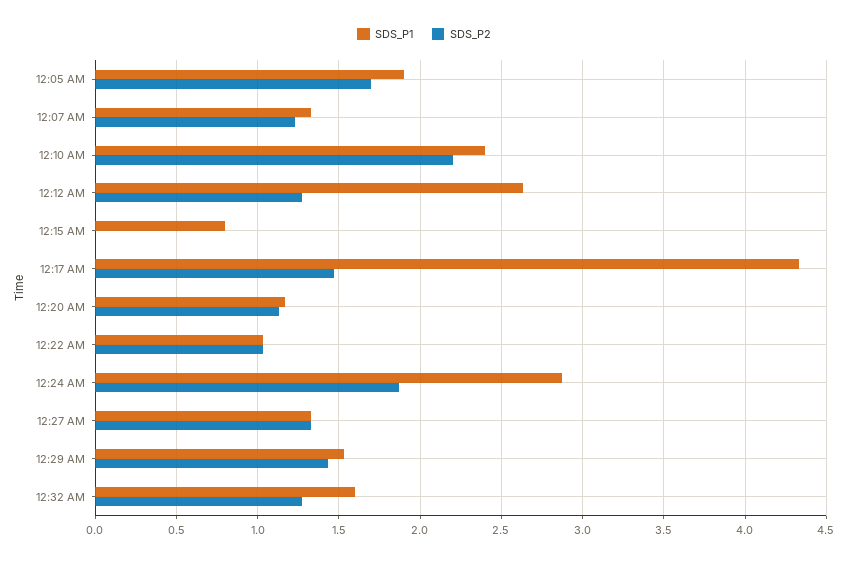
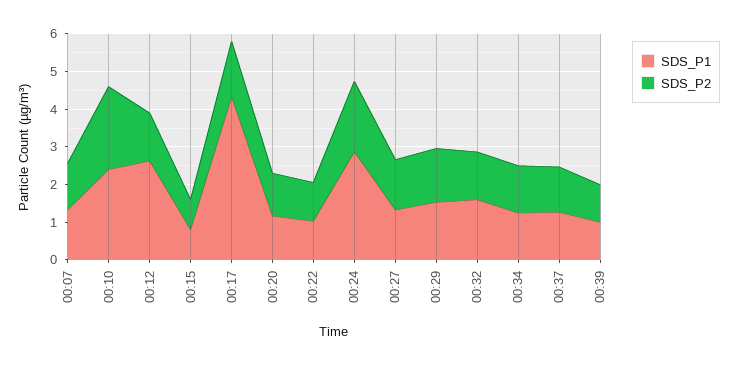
SDS_P1, 12:05 AM: 1.9 -> none
SDS_P2, 12:05 AM: 1.7 -> none
SDS_P2, 12:15 AM: 0 -> 0.75
SDS_P1, 00:34: none -> 1.25
SDS_P2, 00:34: none -> 1.25
SDS_P1, 00:37: none -> 1.25
SDS_P2, 00:37: none -> 1.25
SDS_P1, 00:39: none -> 1
SDS_P2, 00:39: none -> 1

